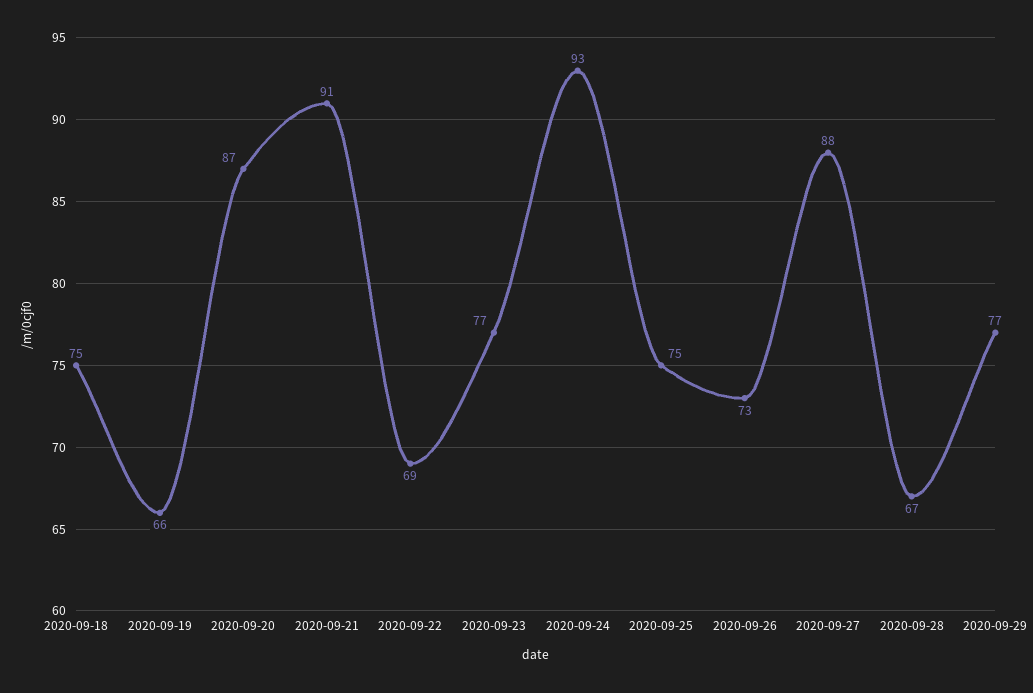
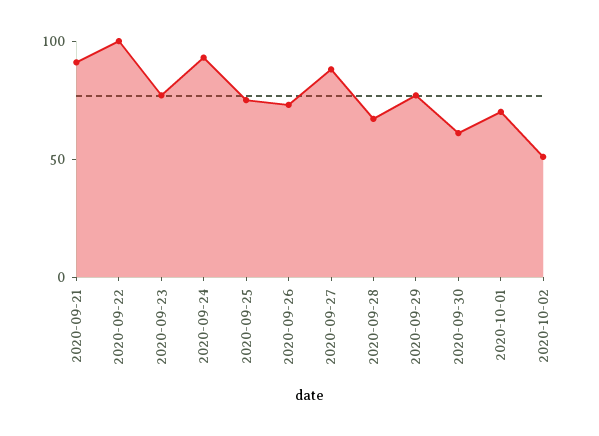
2020-09-18: 75 -> none
2020-09-19: 66 -> none
2020-09-20: 87 -> none
2020-09-22: 69 -> 100
2020-09-30: none -> 60
2020-10-01: none -> 70
2020-10-02: none -> 50

